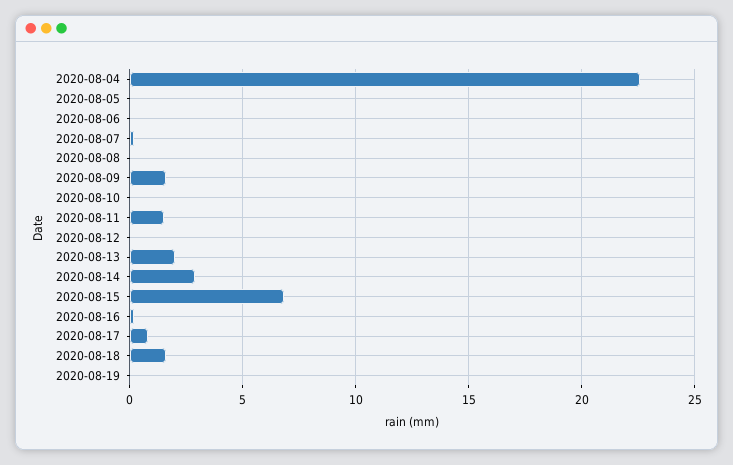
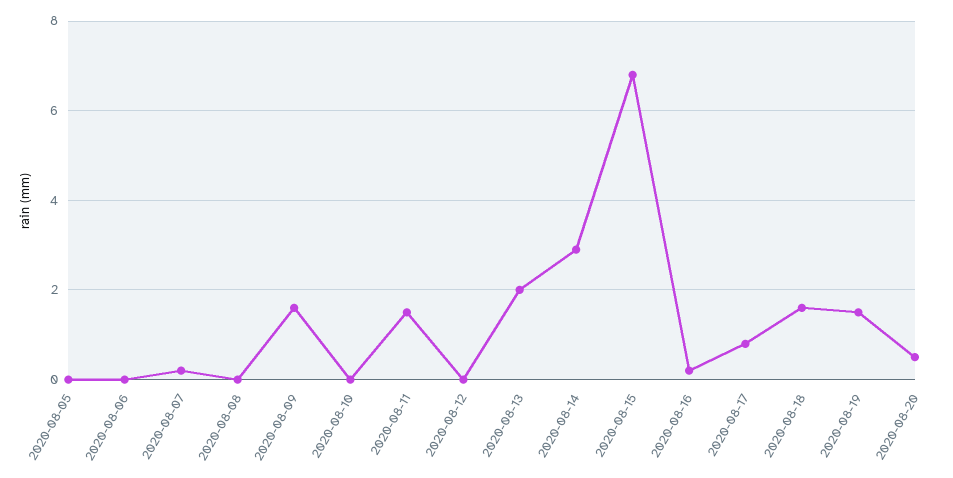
2020-08-04: 22.5 -> none
2020-08-19: 0 -> 1.5
2020-08-20: none -> 0.5

